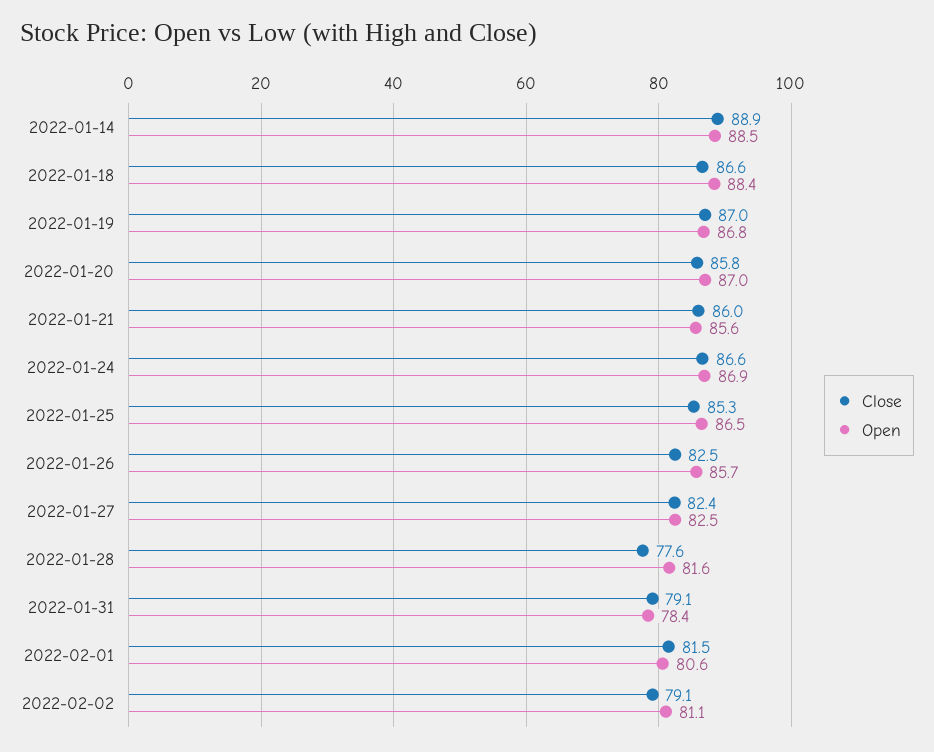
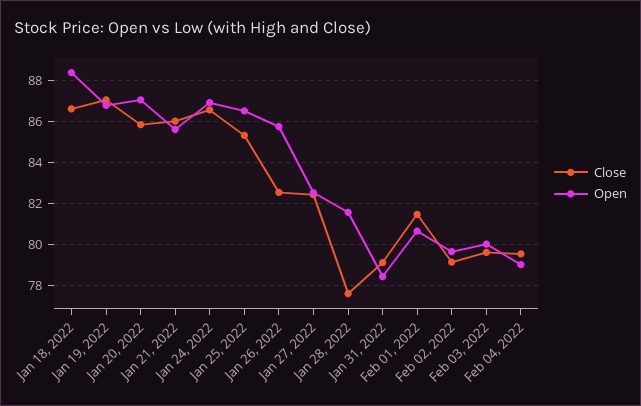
Close, 2022-01-14: 88.9 -> none
Open, 2022-01-14: 88.5 -> none
Open, 2022-02-02: 81.1 -> 79.5
Close, Feb 03, 2022: none -> 79.5
Open, Feb 03, 2022: none -> 80
Close, Feb 04, 2022: none -> 79.5
Open, Feb 04, 2022: none -> 79

